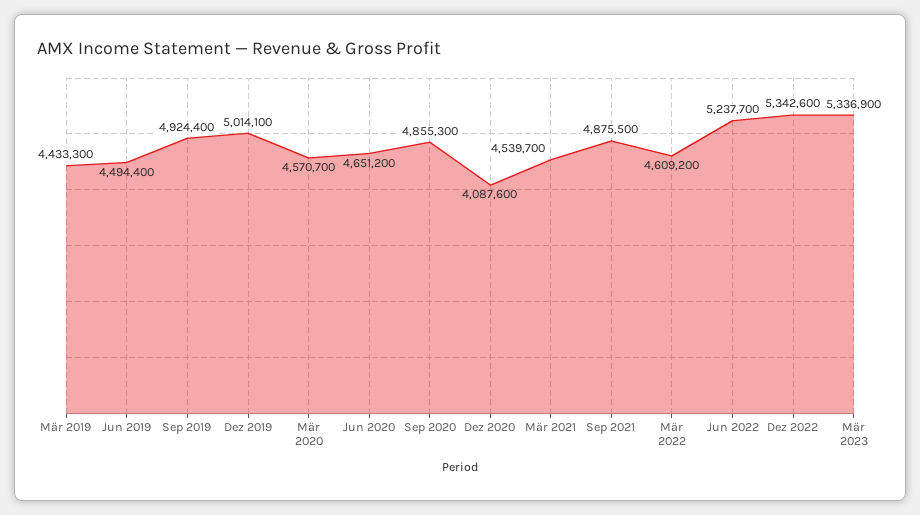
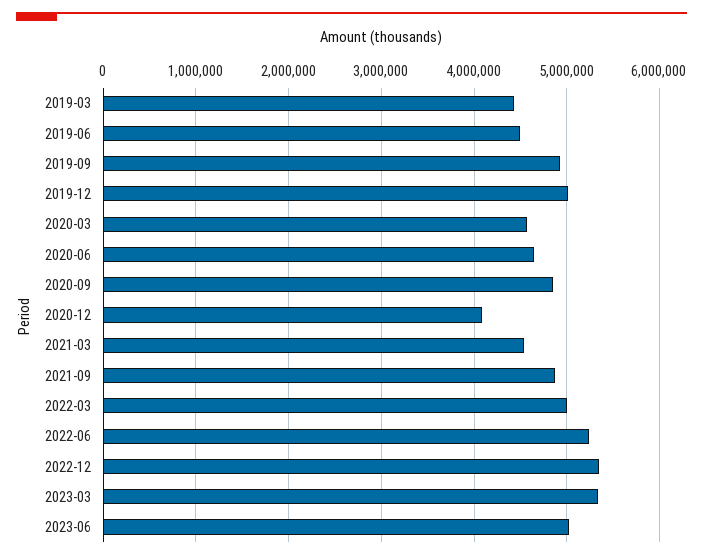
Mär 2022: 4609200 -> 5000000
2023-06: none -> 5000000

